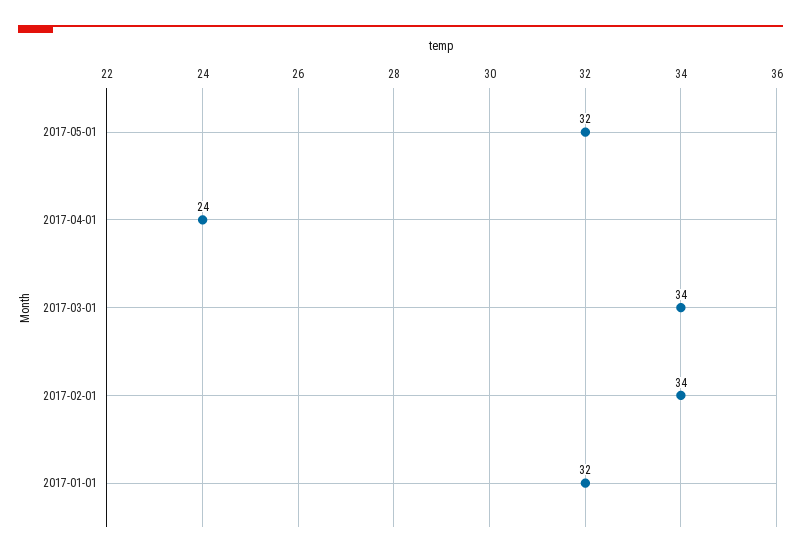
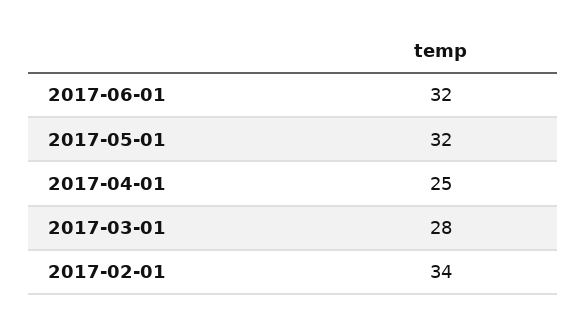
2017-04-01: 24 -> 25
2017-03-01: 34 -> 28
2017-01-01: 32 -> none
2017-06-01: none -> 32

